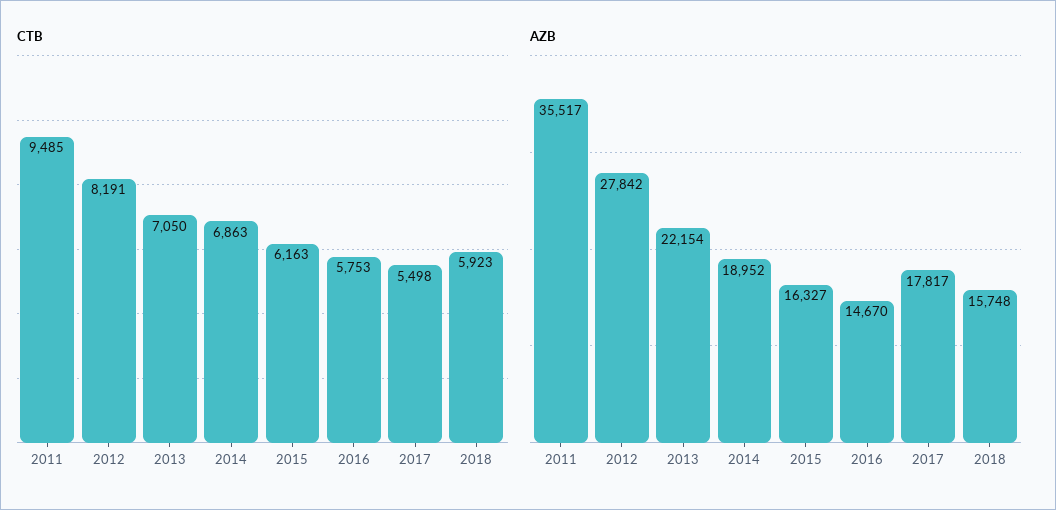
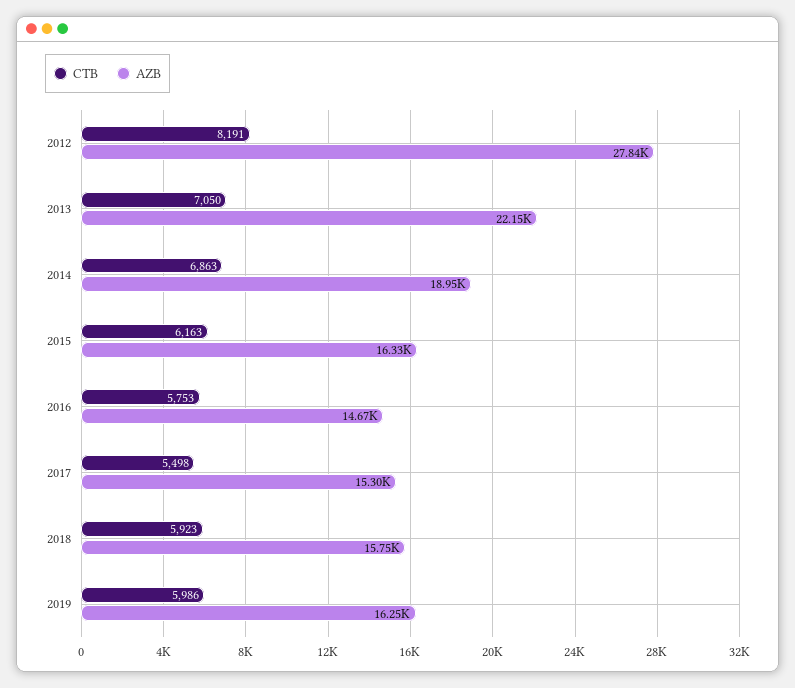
CTB, 2011: 9485 -> none
AZB, 2011: 35517 -> none
AZB, 2017: 17817 -> 15300
CTB, 2019: none -> 5986
AZB, 2019: none -> 16250

